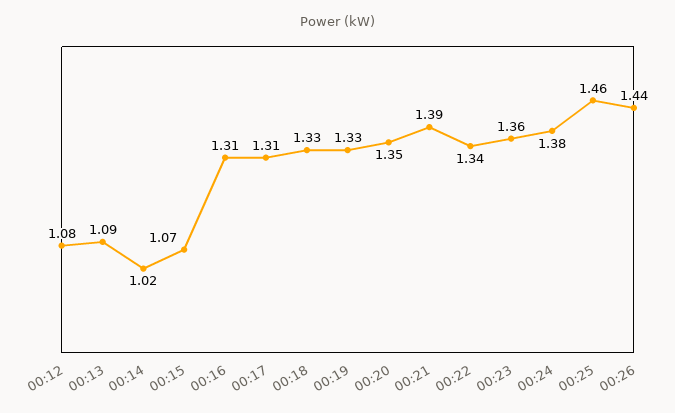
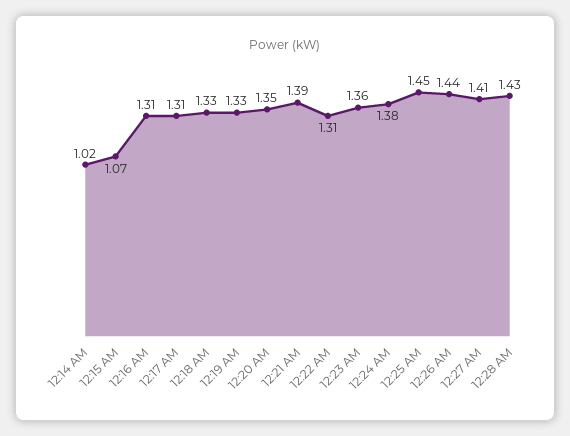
00:12: 1.08 -> none
00:13: 1.09 -> none
00:22: 1.34 -> 1.31
00:25: 1.46 -> 1.45
12:27 AM: none -> 1.41
12:28 AM: none -> 1.43

